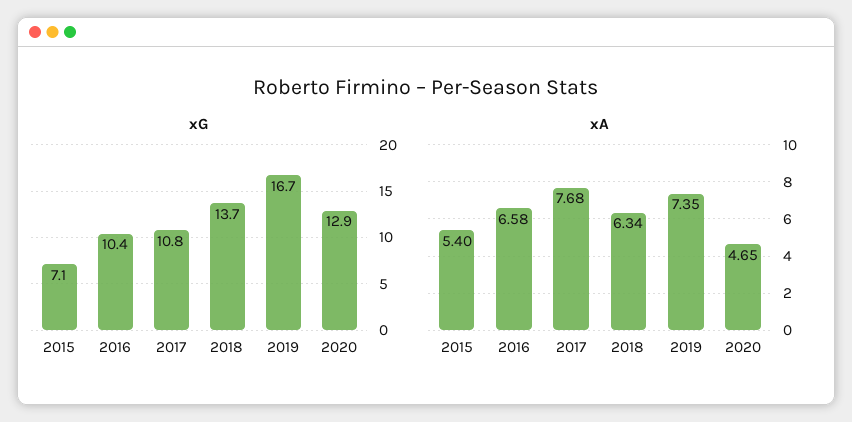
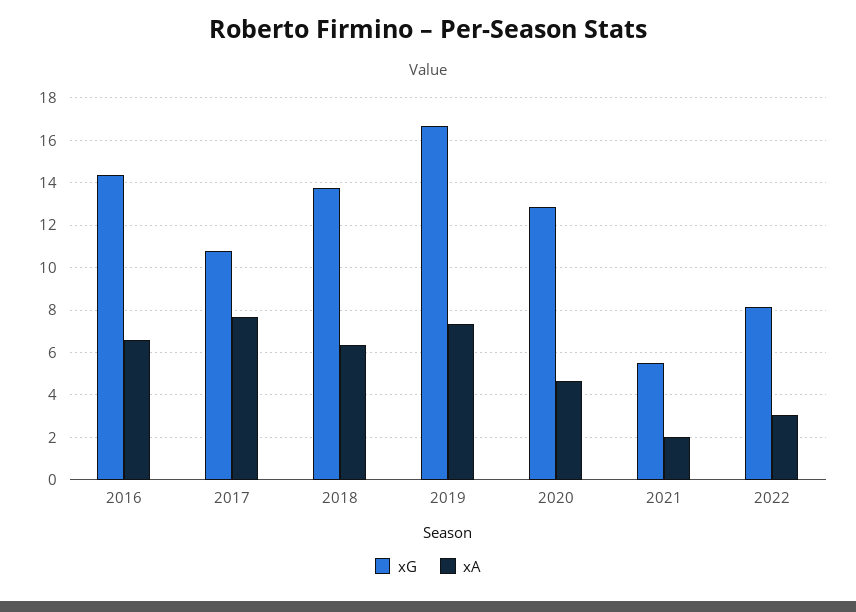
xG, 2015: 7.1 -> none
xG, 2016: 10.4 -> 14.5
xA, 2015: 5.4 -> none
xG, 2021: none -> 5.5
xA, 2021: none -> 2
xG, 2022: none -> 8
xA, 2022: none -> 3

